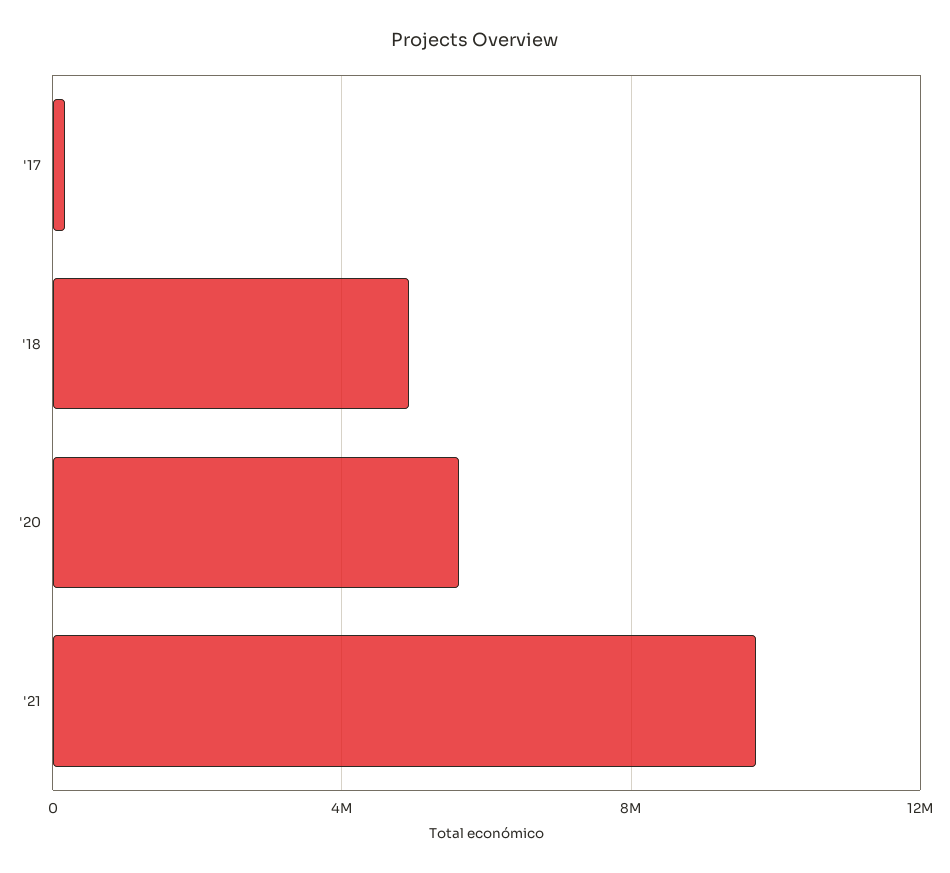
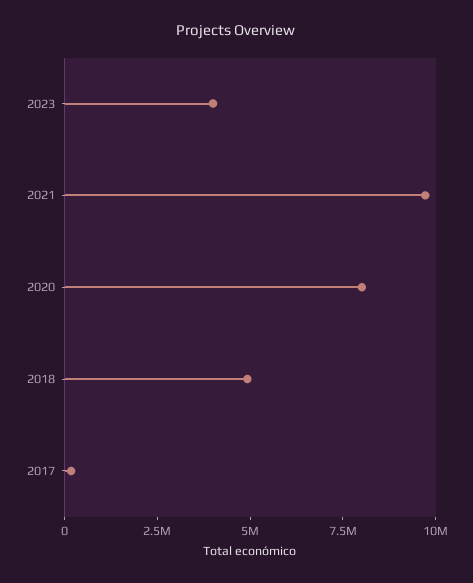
'20: 5500000 -> 8000000
2023: none -> 4000000

